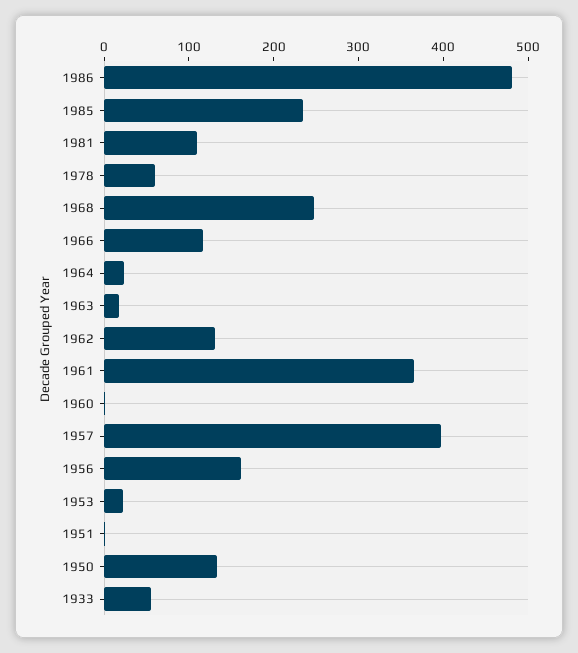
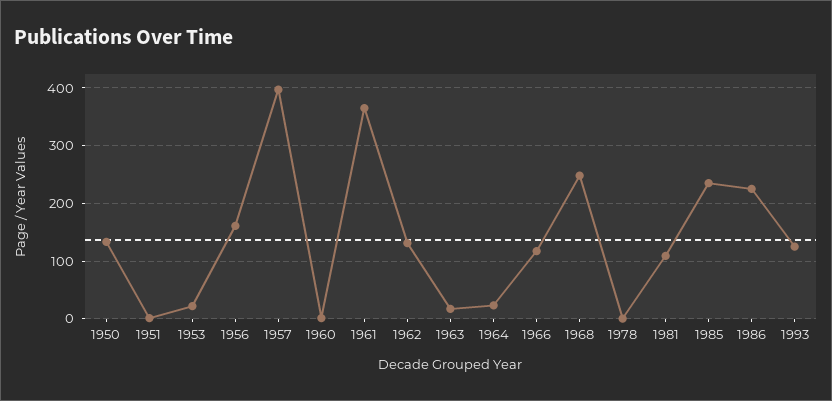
1986: 480 -> 220
1978: 60 -> 0
1933: 60 -> none
1993: none -> 120

